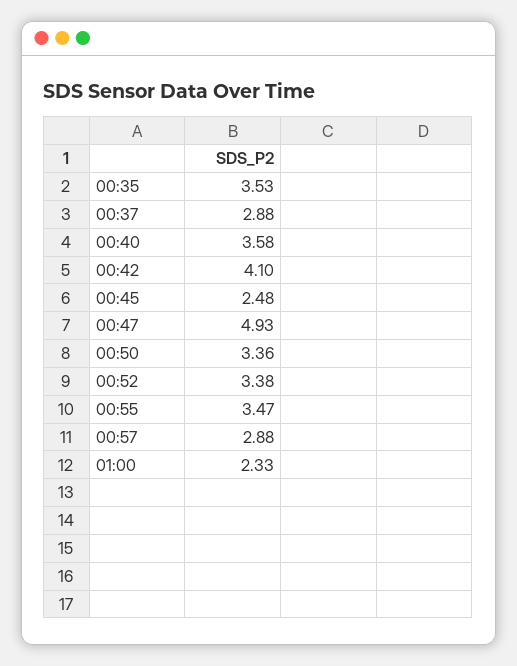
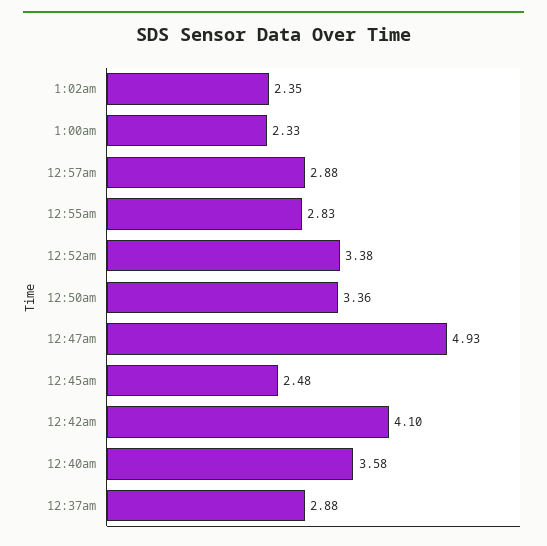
00:35: 3.53 -> none
00:55: 3.47 -> 2.83
1:02am: none -> 2.35

